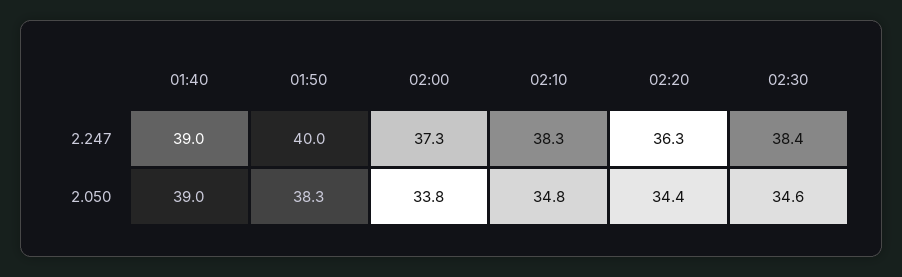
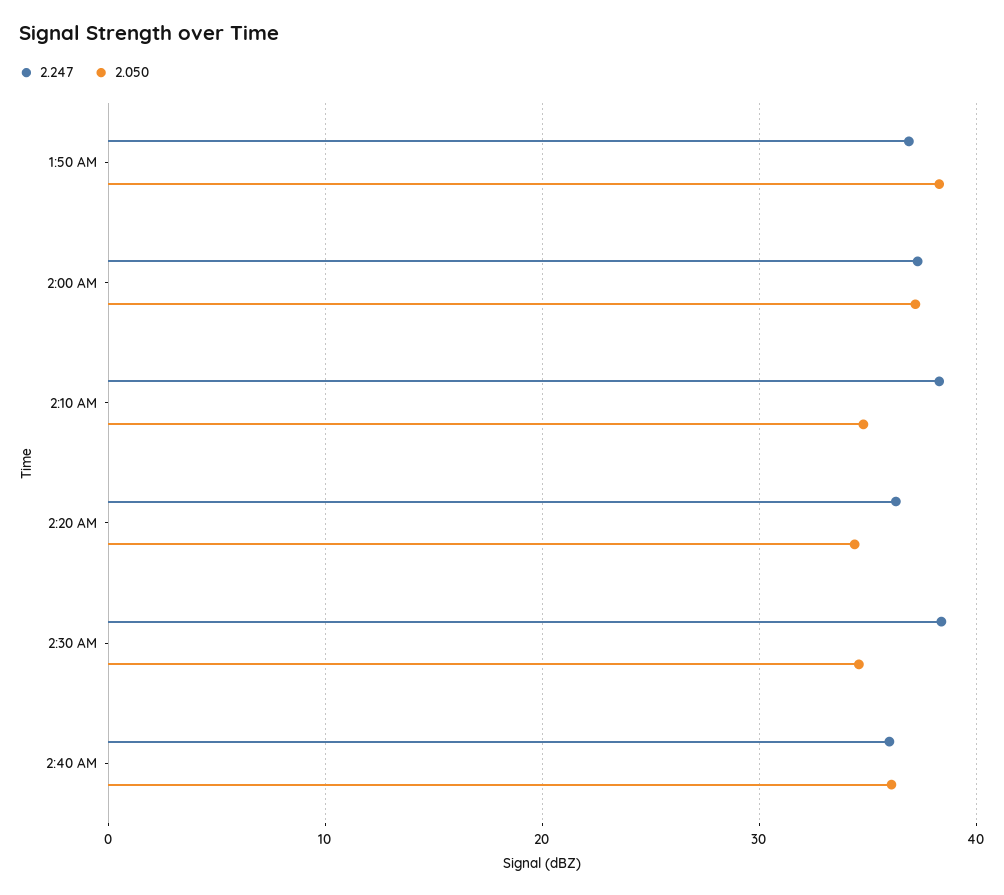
2.247, 01:40: 39 -> none
2.247, 01:50: 40 -> 37
2.050, 01:40: 39 -> none
2.050, 02:00: 33.8 -> 37
2.247, 2:40 AM: none -> 36
2.050, 2:40 AM: none -> 36

